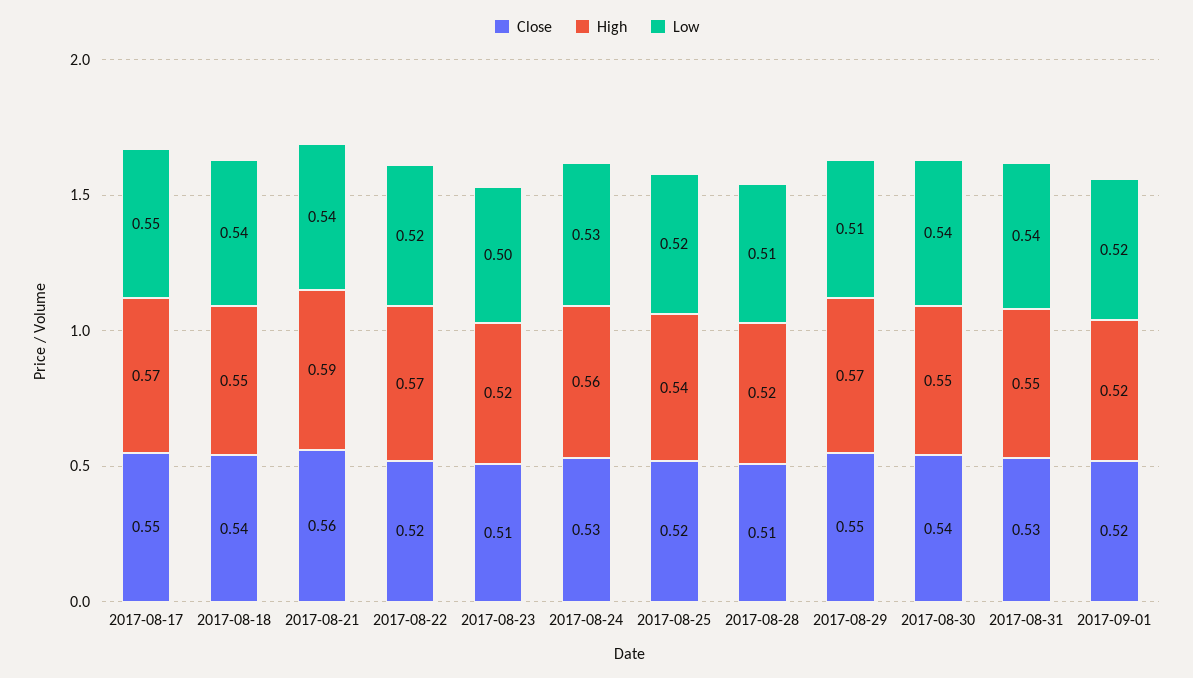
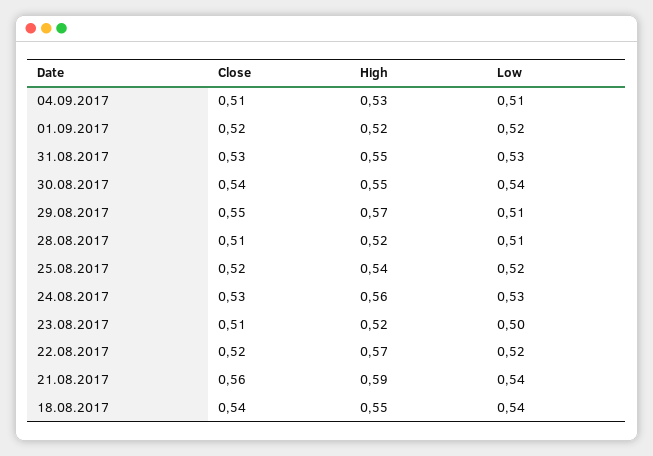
Close, 2017-08-17: 0.55 -> none
High, 2017-08-17: 0.57 -> none
Low, 2017-08-17: 0.55 -> none
Low, 2017-08-31: 0.54 -> 0.53
Close, 04.09.2017: none -> 0.51
High, 04.09.2017: none -> 0.53
Low, 04.09.2017: none -> 0.51

